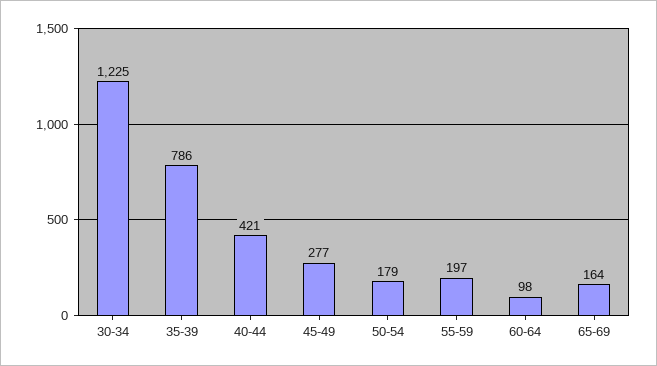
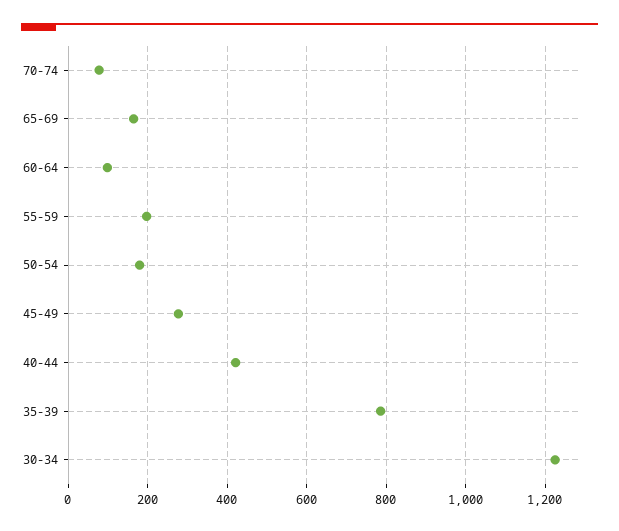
70-74: none -> 80

